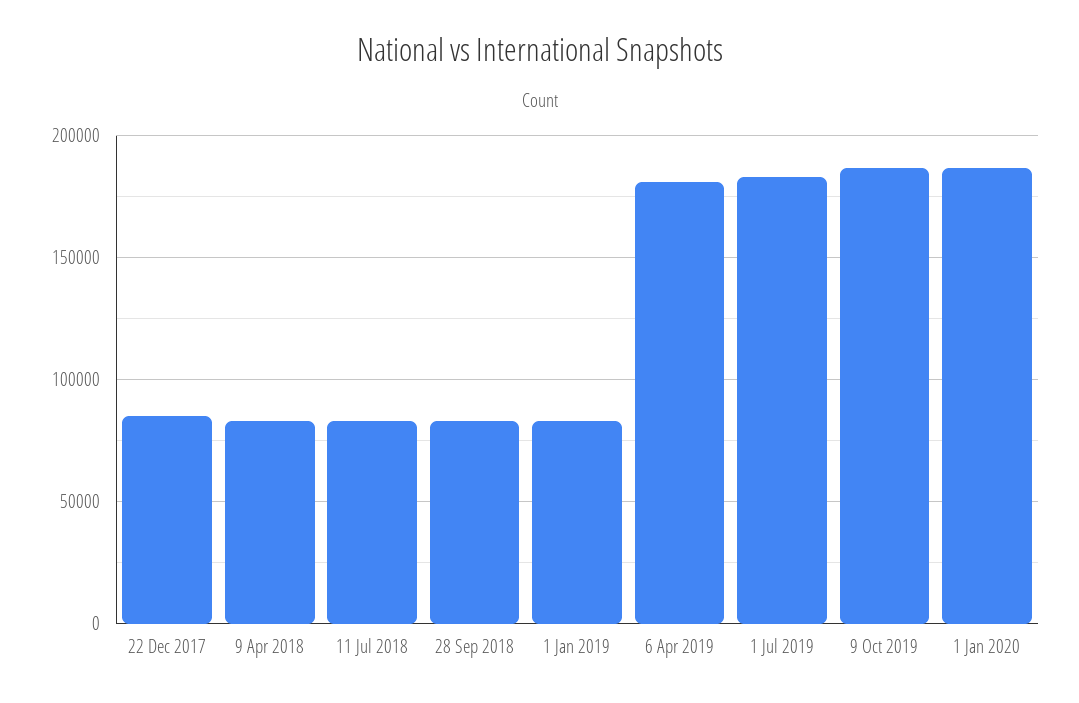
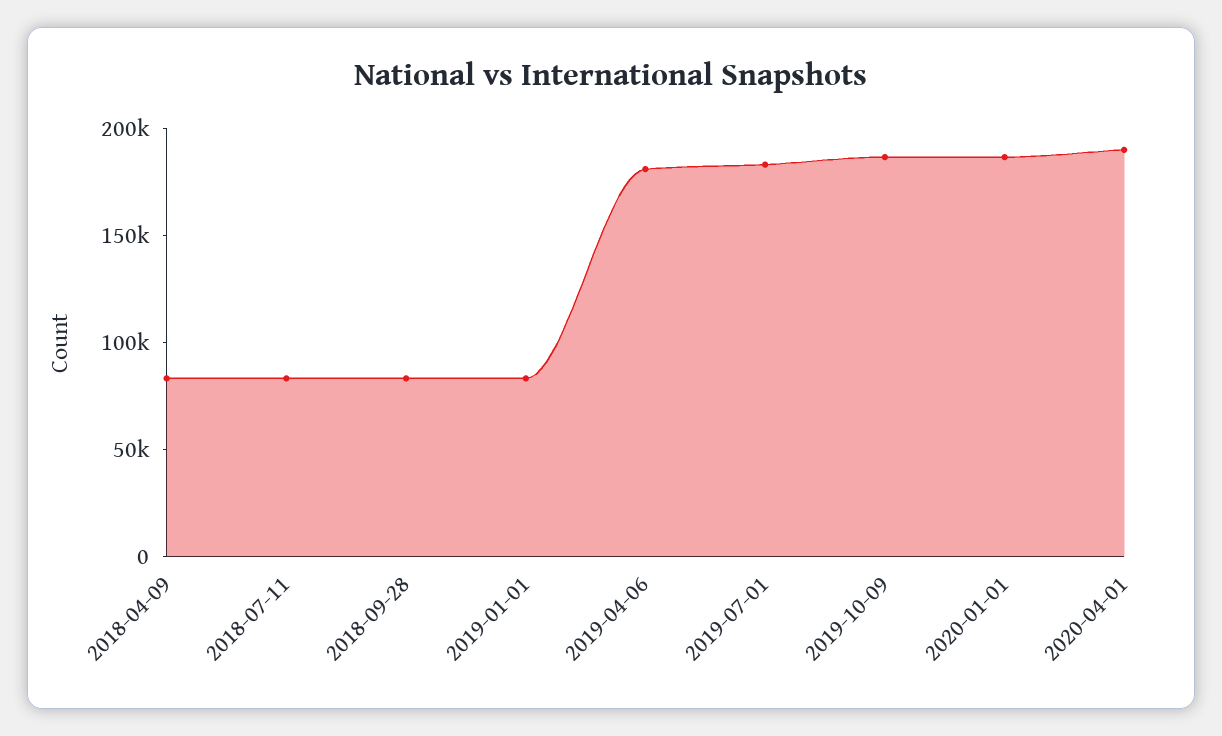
22 Dec 2017: 85000 -> none
2020-04-01: none -> 190000

